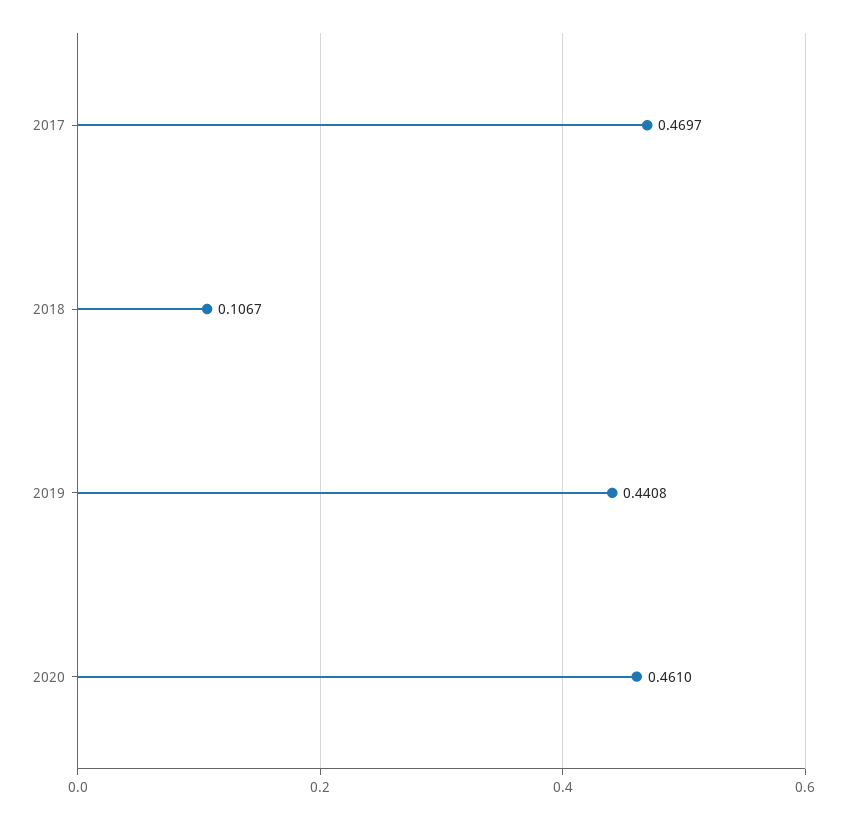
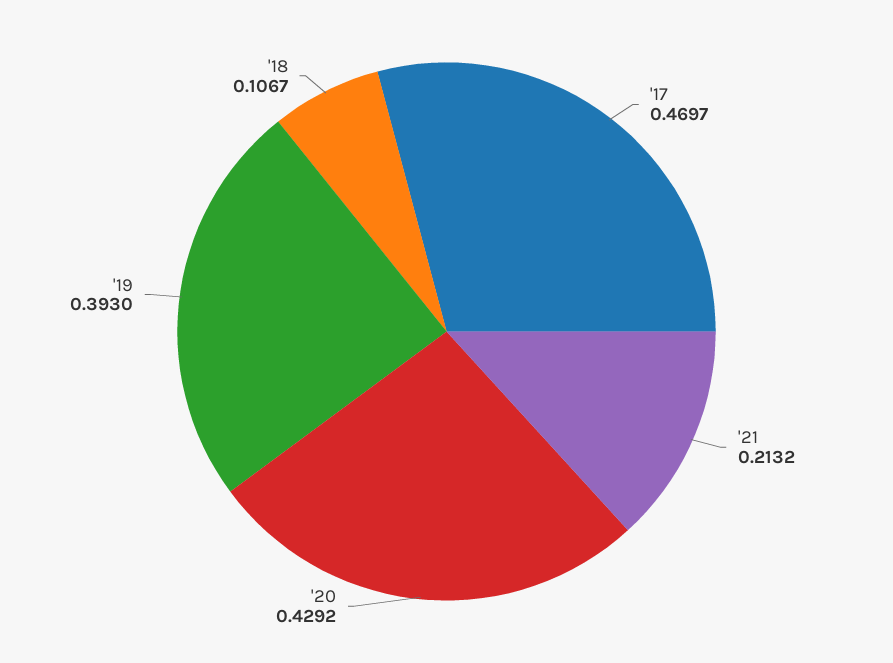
2019: 0.4408 -> 0.393
2020: 0.461 -> 0.4292
'21: none -> 0.2132

